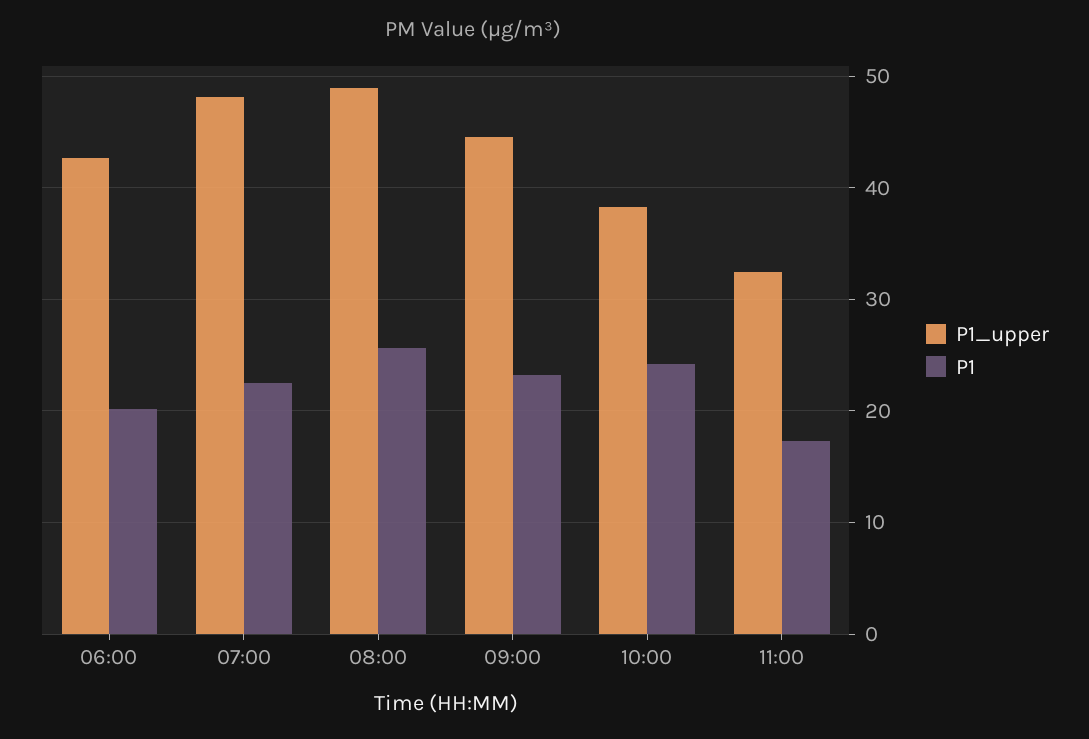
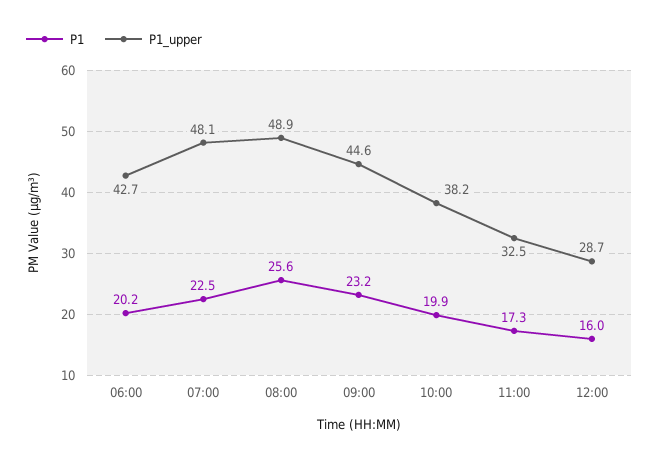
P1, 10:00: 24 -> 19.9
P1, 12:00: none -> 16
P1_upper, 12:00: none -> 28.7

